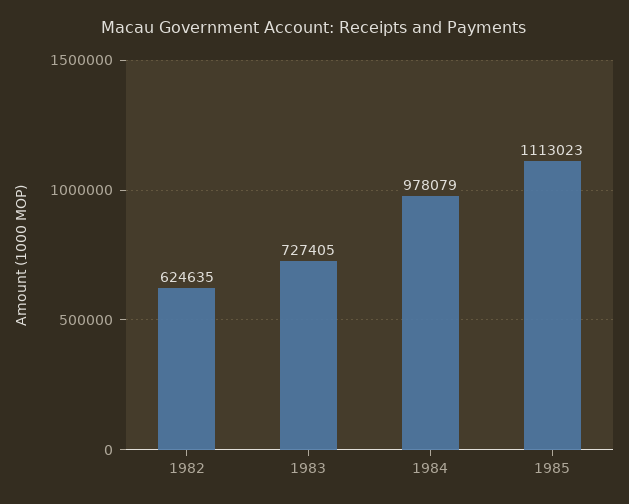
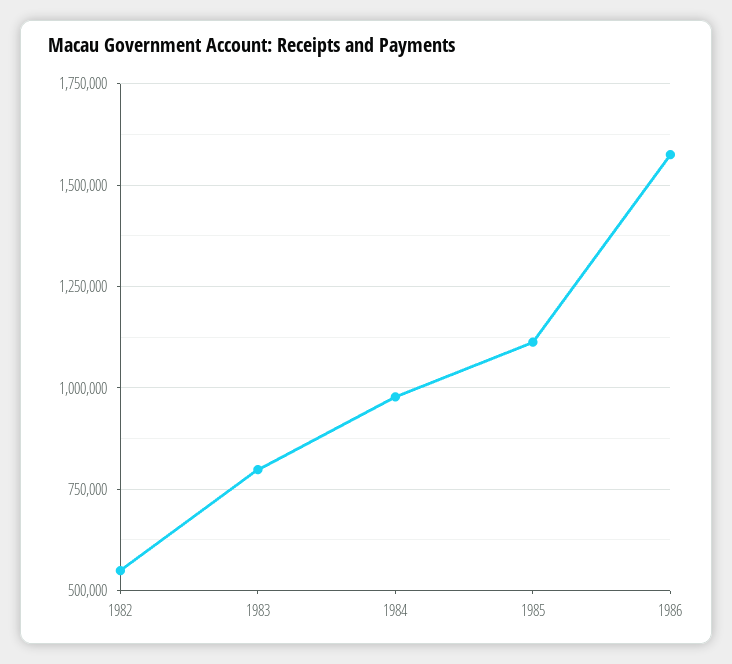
1982: 624635 -> 550000
1983: 727405 -> 800000
1986: none -> 1575000

